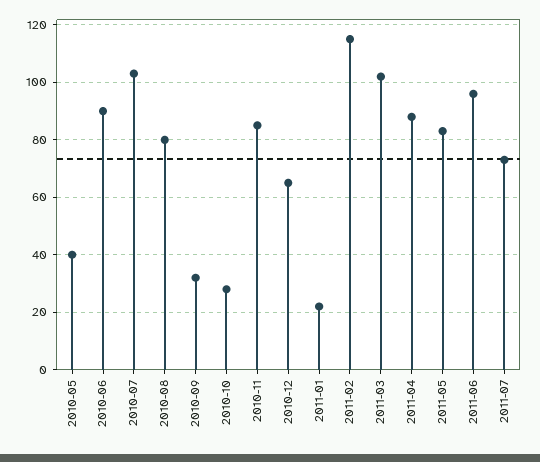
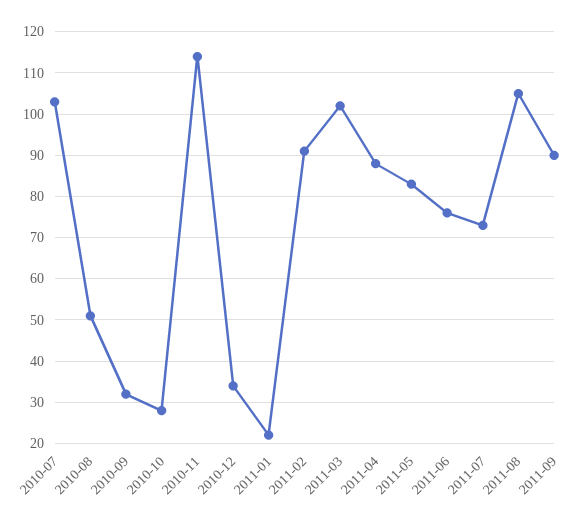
2010-05: 40 -> none
2010-06: 90 -> none
2010-08: 80 -> 50
2010-11: 85 -> 115
2010-12: 65 -> 35
2011-02: 115 -> 90
2011-06: 95 -> 75
2011-08: none -> 105
2011-09: none -> 90

